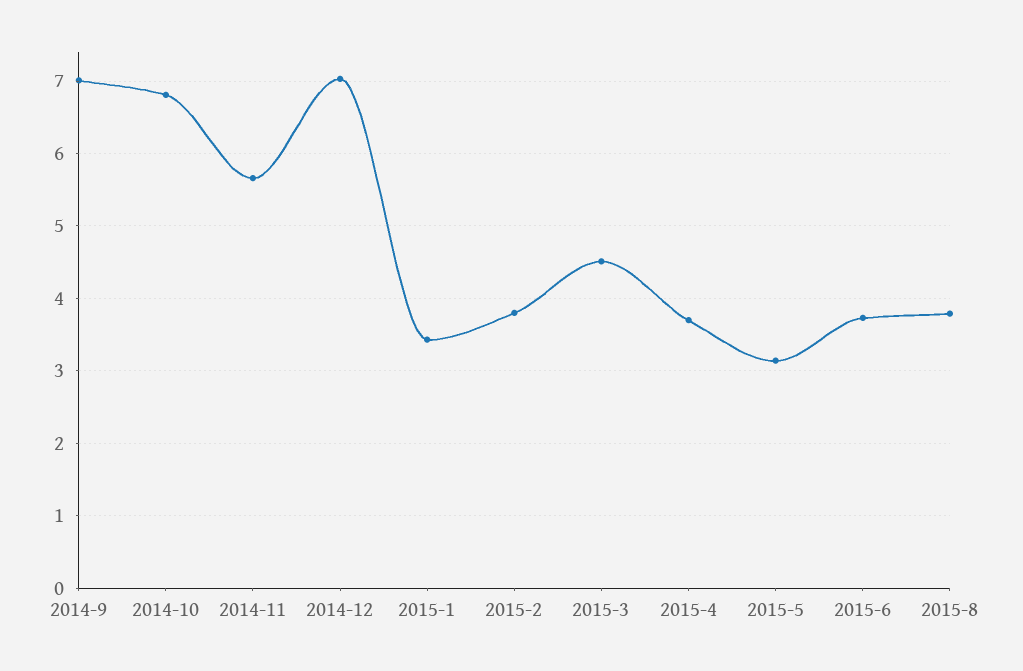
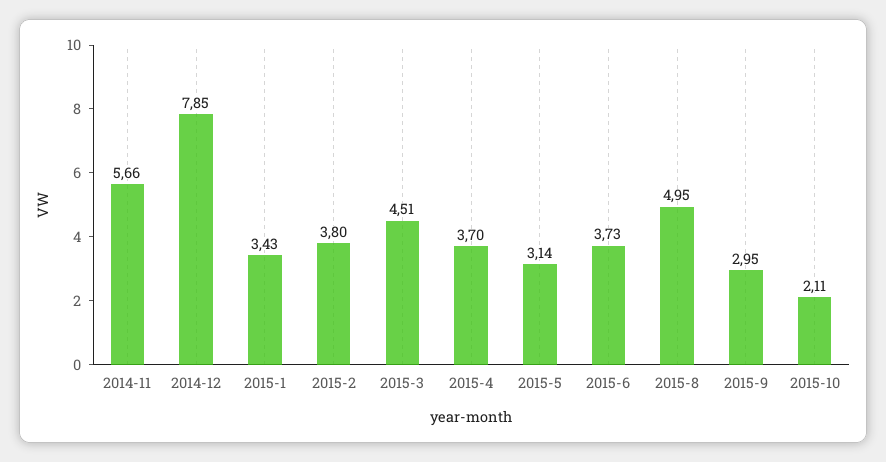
2014-9: 7 -> none
2014-10: 6.8 -> none
2014-12: 7 -> 7.85
2015-8: 3.8 -> 4.95
2015-9: none -> 2.95
2015-10: none -> 2.11

